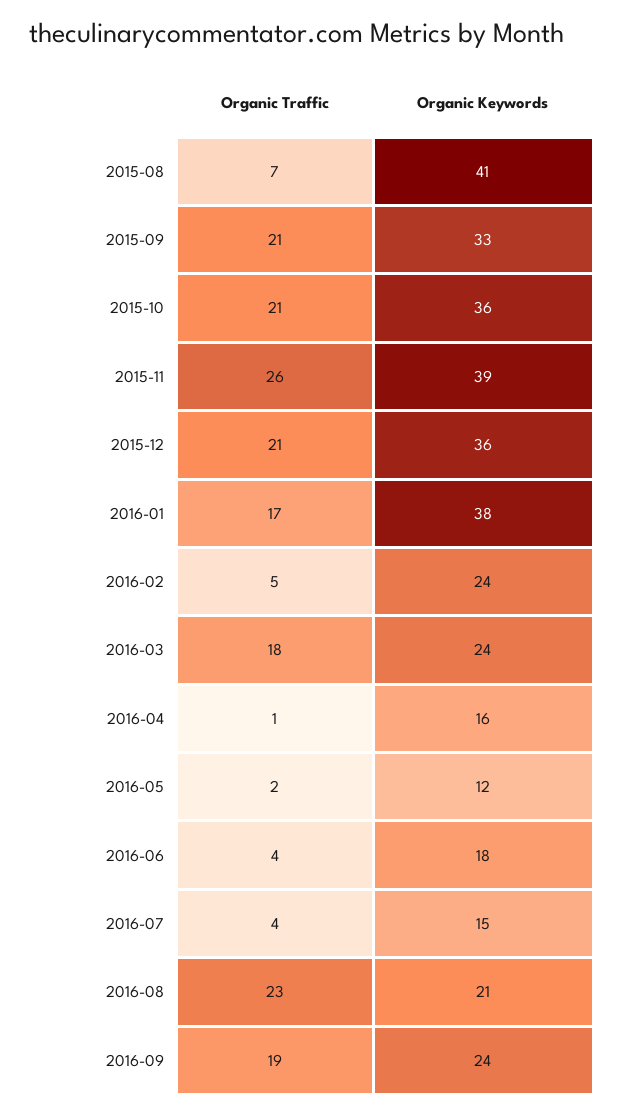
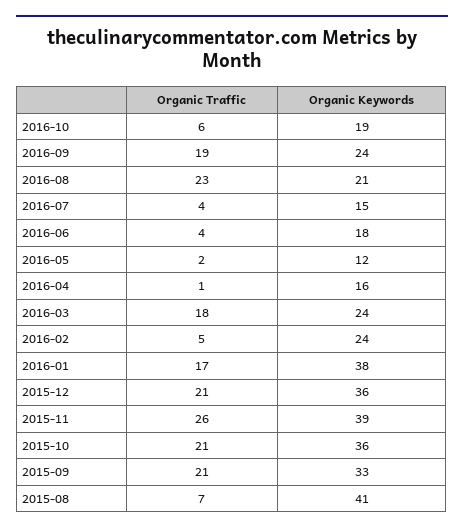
Organic Traffic, 2016-10: none -> 6
Organic Keywords, 2016-10: none -> 19

